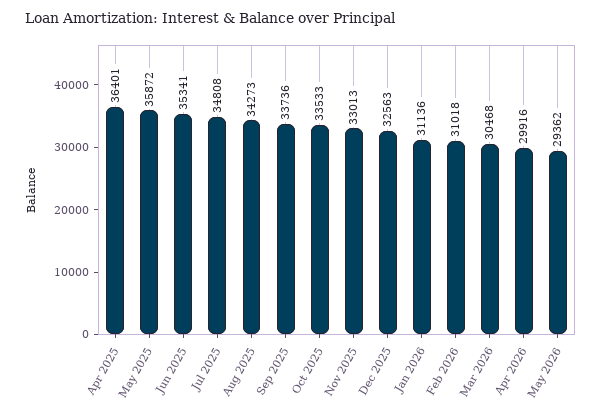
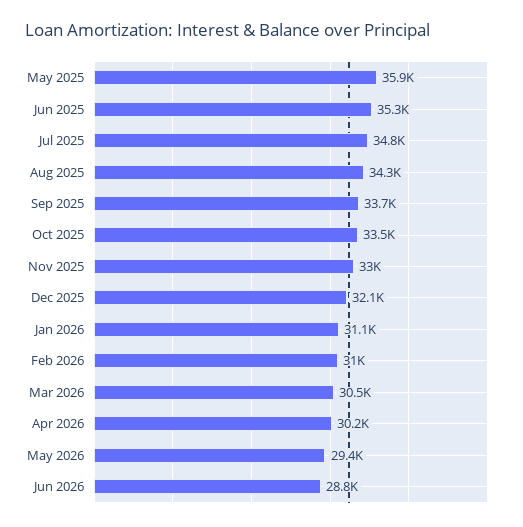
Apr 2025: 36401 -> none
Dec 2025: 32563 -> 32100
Apr 2026: 29916 -> 30200
Jun 2026: none -> 28800

